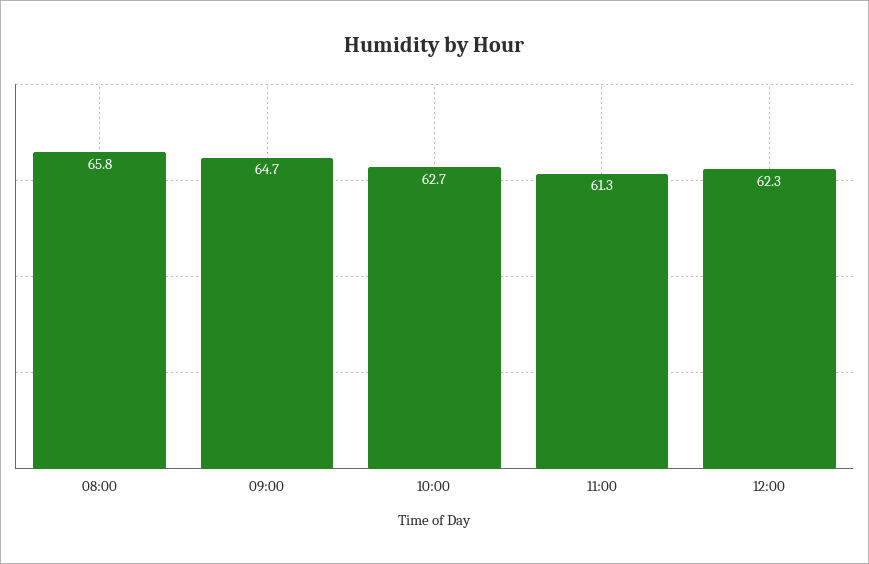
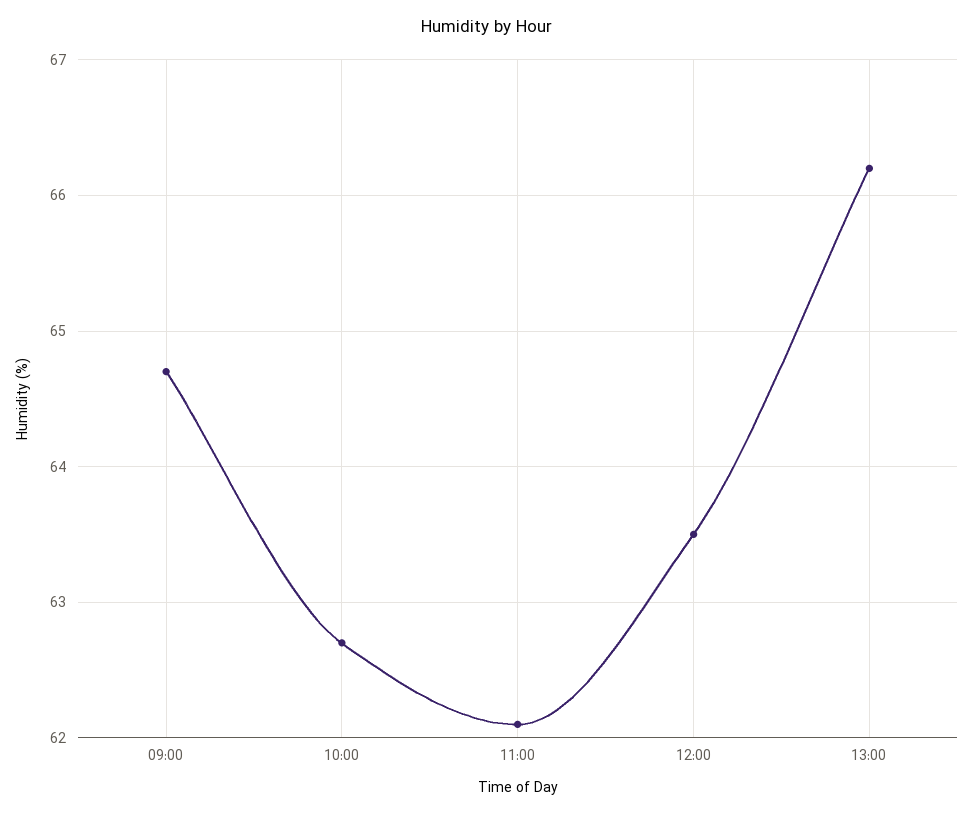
08:00: 65.8 -> none
11:00: 61.3 -> 62.1
12:00: 62.3 -> 63.5
13:00: none -> 66.2

